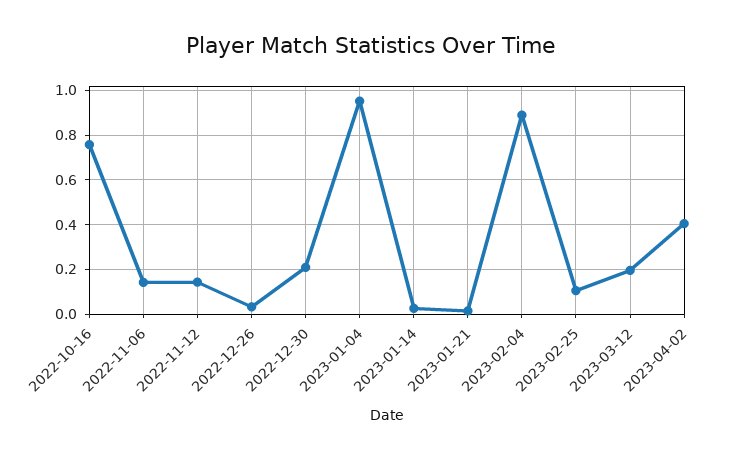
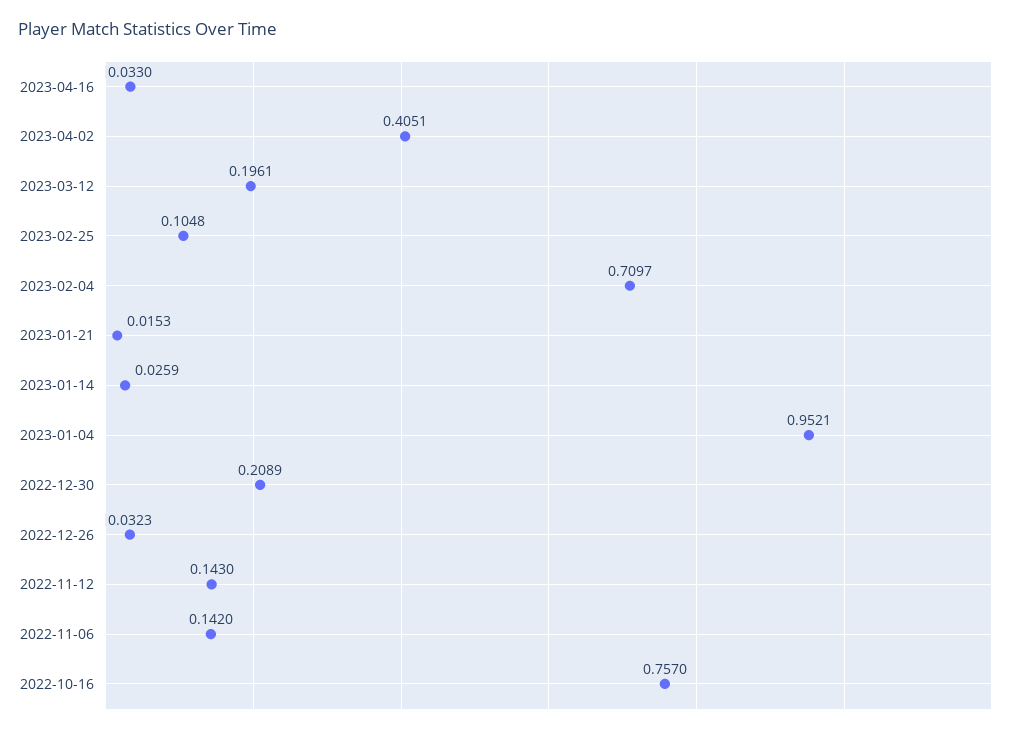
2023-02-04: 0.9 -> 0.7097
2023-04-16: none -> 0.033

